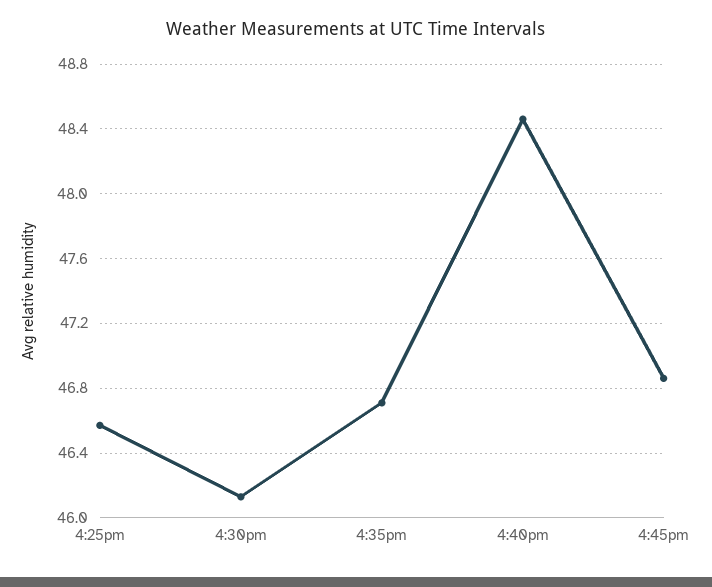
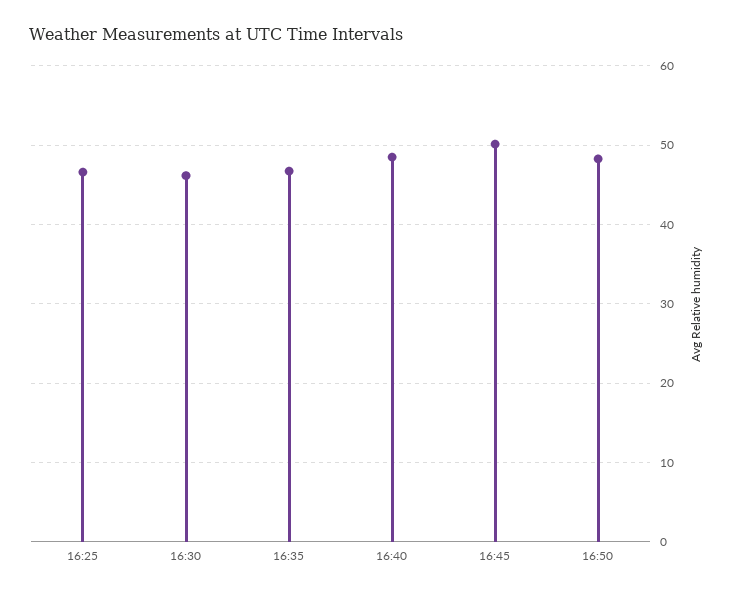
4:45pm: 46.85 -> 50
16:50: none -> 48

